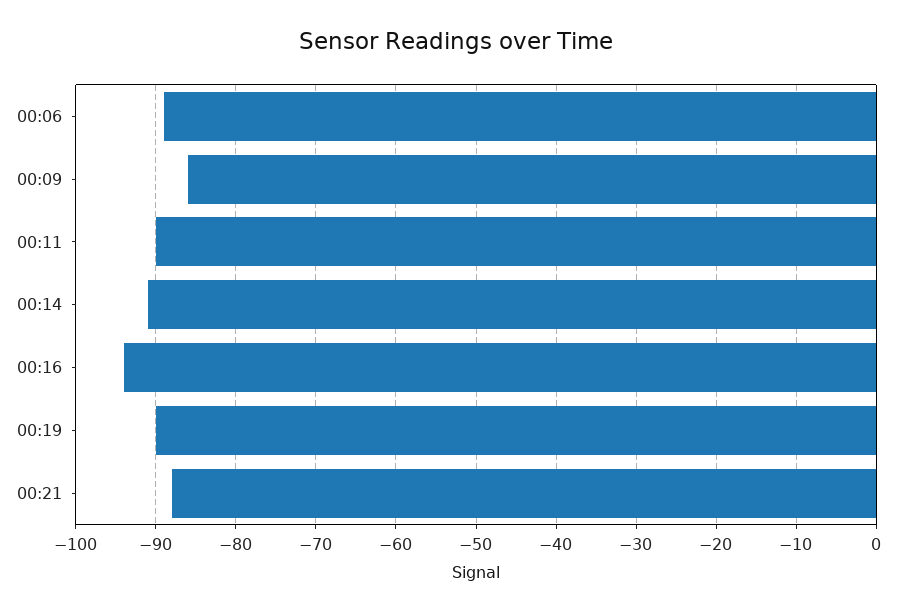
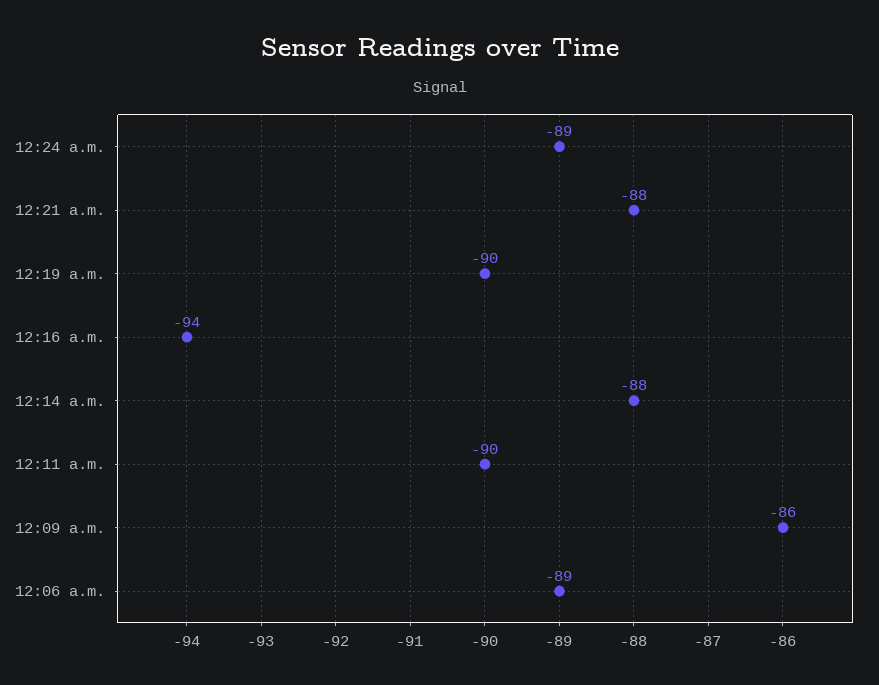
00:14: -91 -> -88
12:24 a.m.: none -> -89

